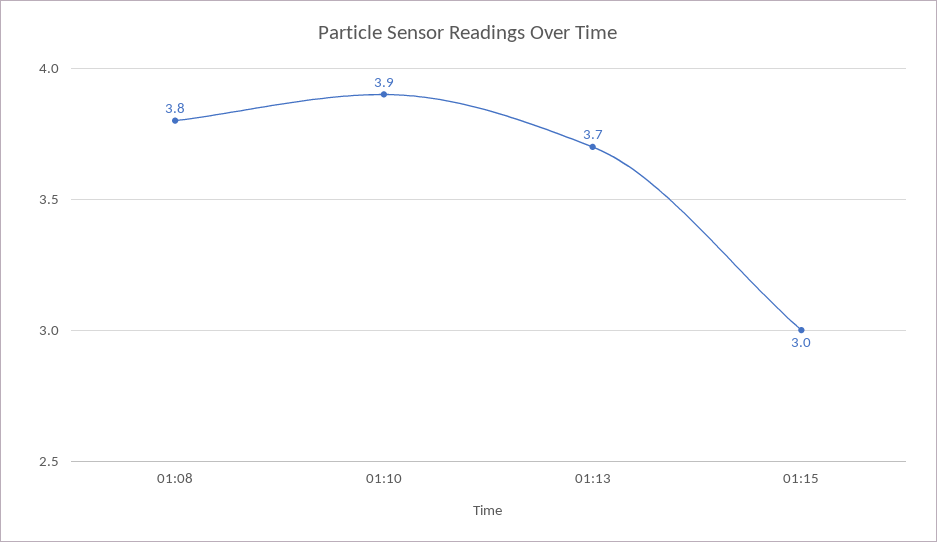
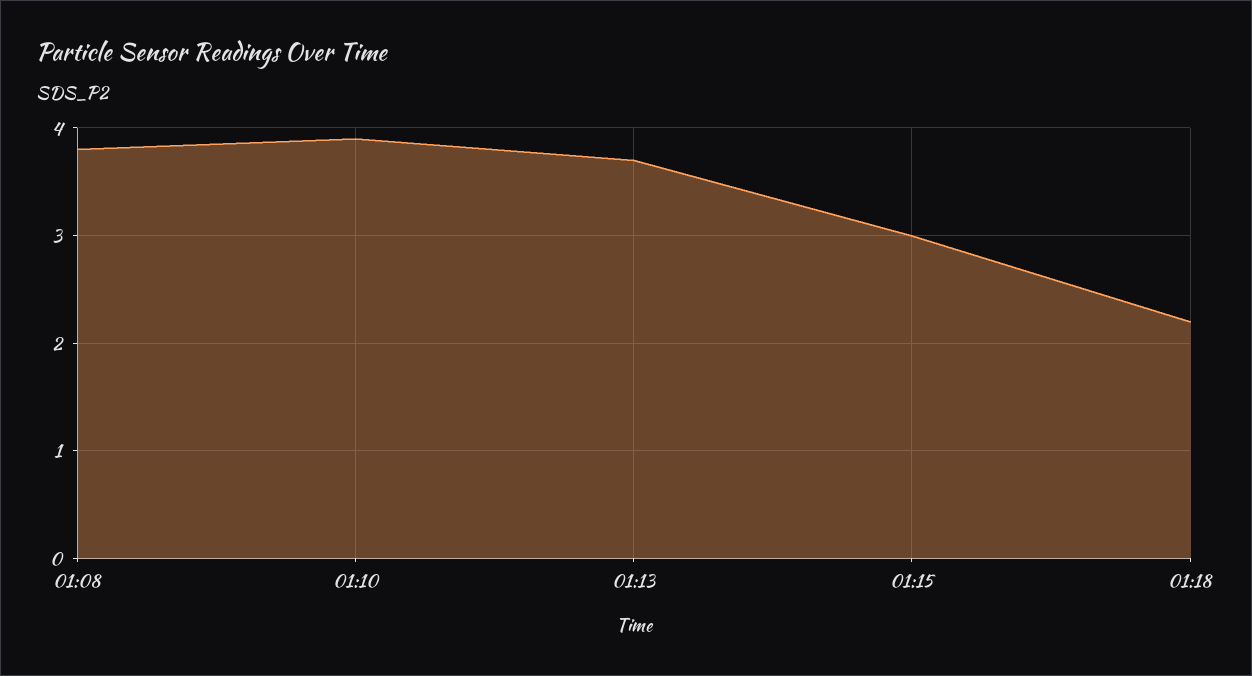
01:18: none -> 2.2

